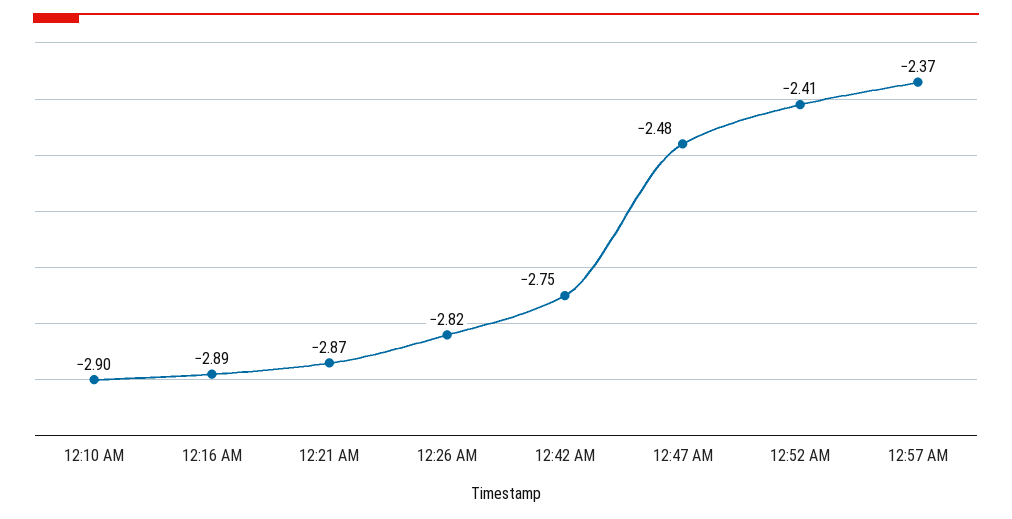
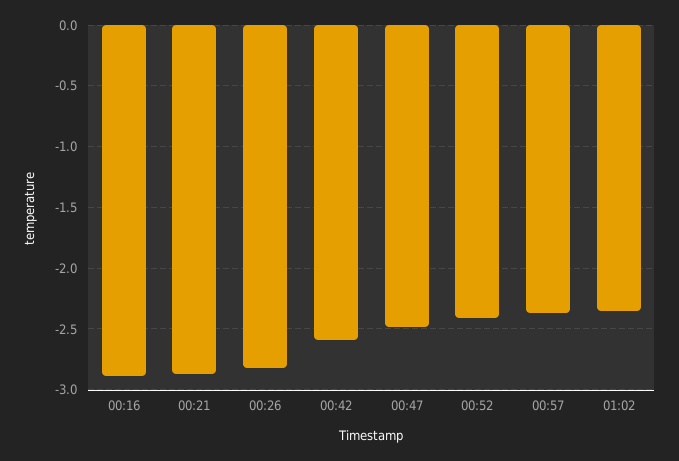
12:10 AM: -2.9 -> none
12:42 AM: -2.75 -> -2.6
01:02: none -> -2.35

